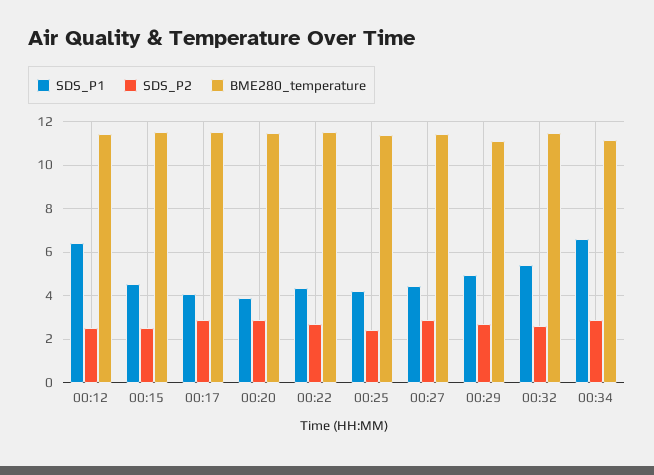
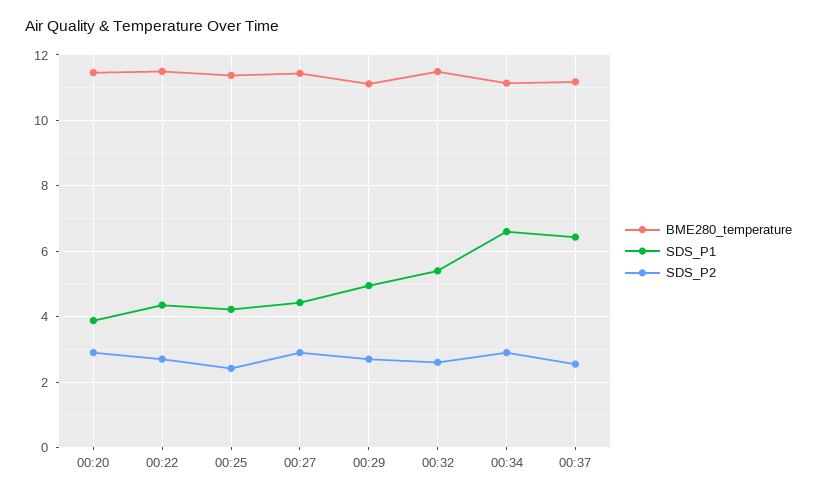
SDS_P1, 00:12: 6.5 -> none
SDS_P2, 00:12: 2.5 -> none
BME280_temperature, 00:12: 11.5 -> none
SDS_P1, 00:15: 4.5 -> none
SDS_P2, 00:15: 2.5 -> none
BME280_temperature, 00:15: 11.5 -> none
SDS_P1, 00:17: 4 -> none
SDS_P2, 00:17: 3 -> none
BME280_temperature, 00:17: 11.5 -> none
BME280_temperature, 00:37: none -> 11.2
SDS_P1, 00:37: none -> 6.4
SDS_P2, 00:37: none -> 2.6

